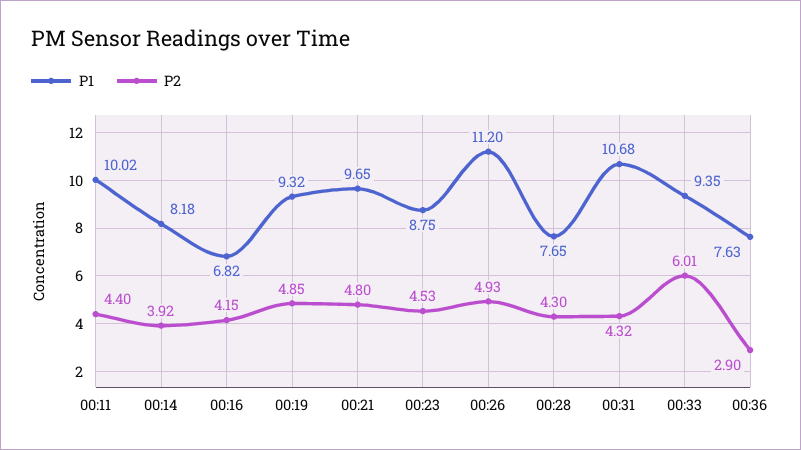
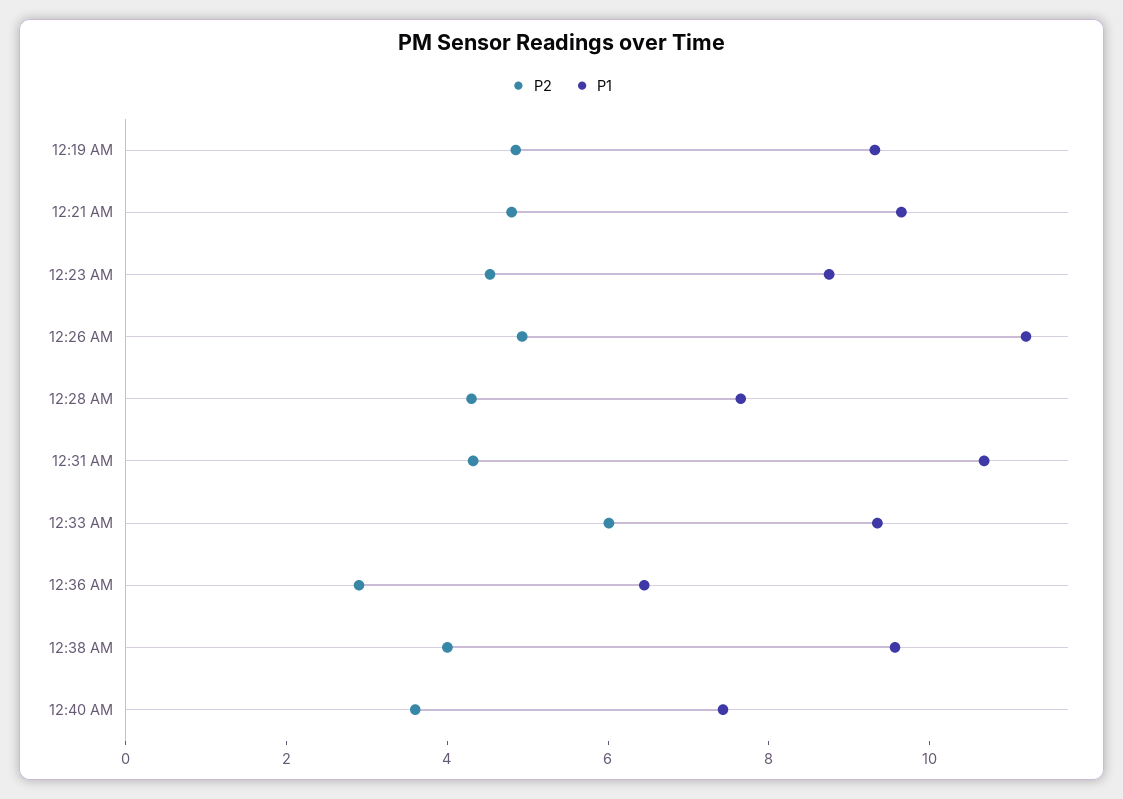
P1, 00:11: 10.02 -> none
P2, 00:11: 4.4 -> none
P1, 00:14: 8.18 -> none
P2, 00:14: 3.92 -> none
P1, 00:16: 6.82 -> none
P2, 00:16: 4.15 -> none
P1, 00:36: 7.63 -> 6.5
P2, 12:38 AM: none -> 4
P1, 12:38 AM: none -> 9.5
P2, 12:40 AM: none -> 3.5
P1, 12:40 AM: none -> 7.5

